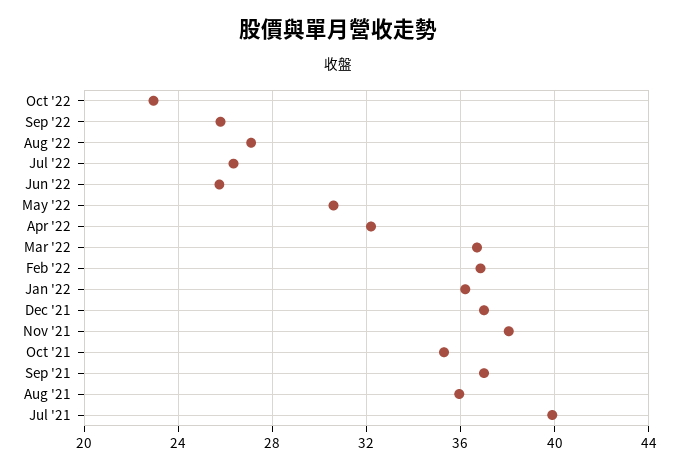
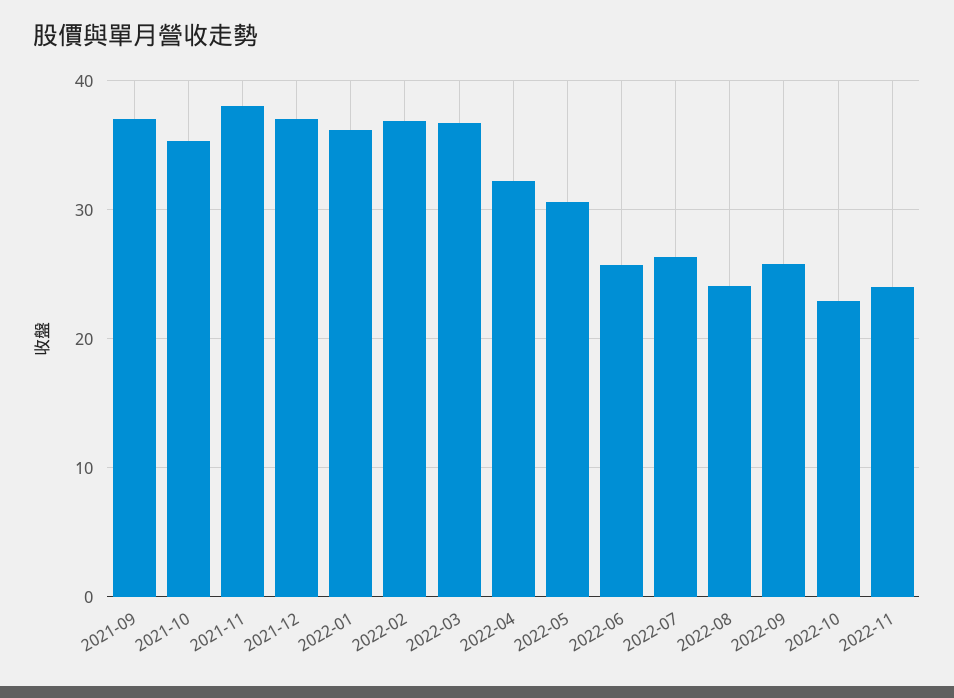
Aug '22: 27 -> 24
Aug '21: 36 -> none
Jul '21: 40 -> none
2022-11: none -> 24

